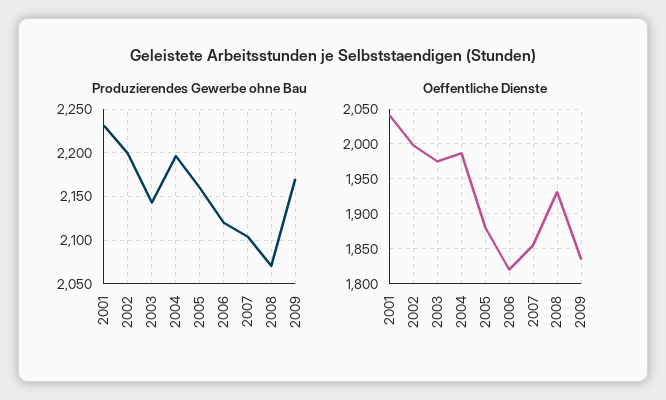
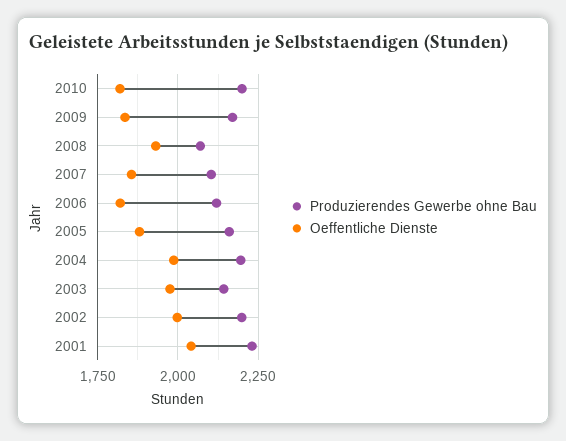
Produzierendes Gewerbe ohne Bau, 2010: none -> 2200
Oeffentliche Dienste, 2010: none -> 1825

